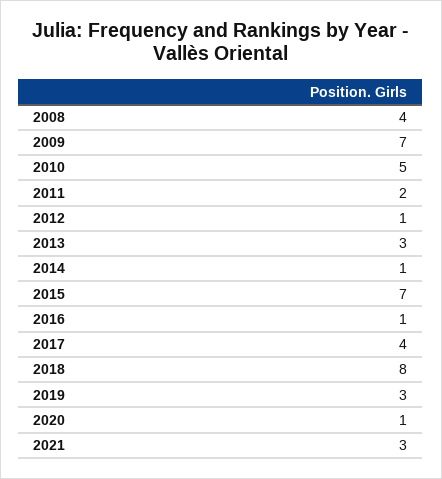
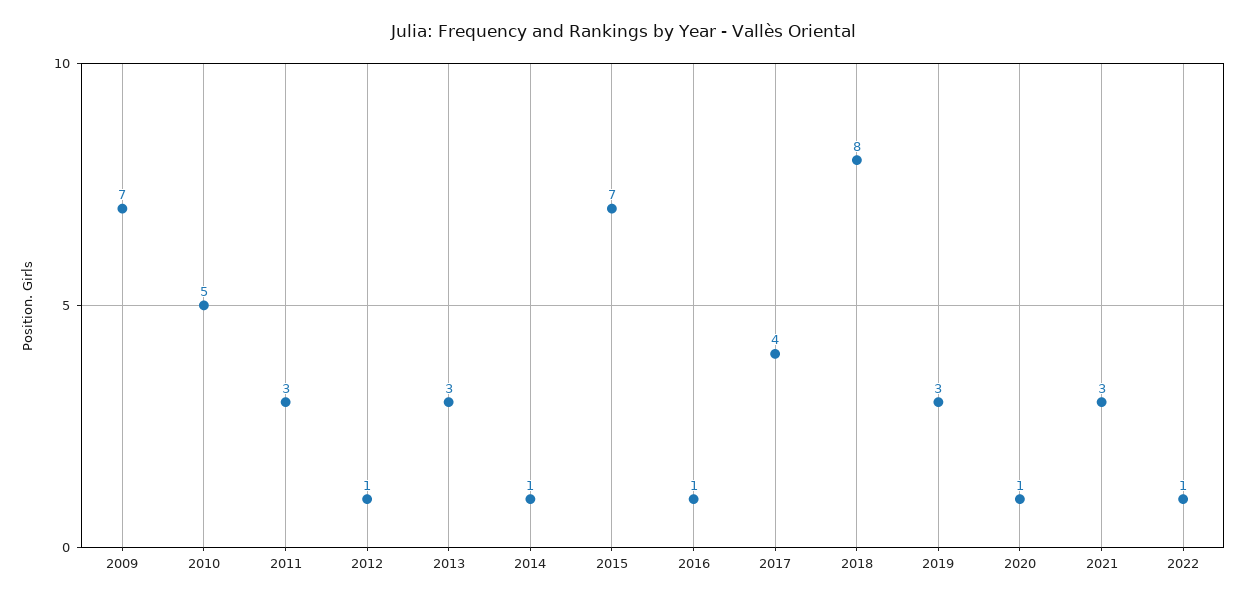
2008: 4 -> none
2011: 2 -> 3
2022: none -> 1

